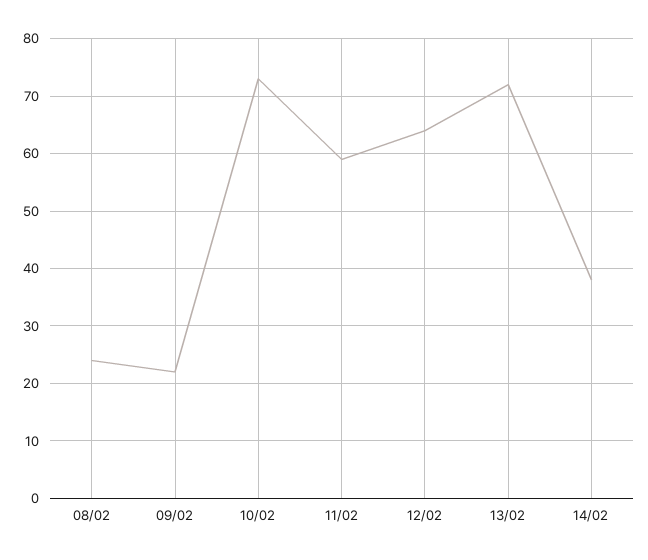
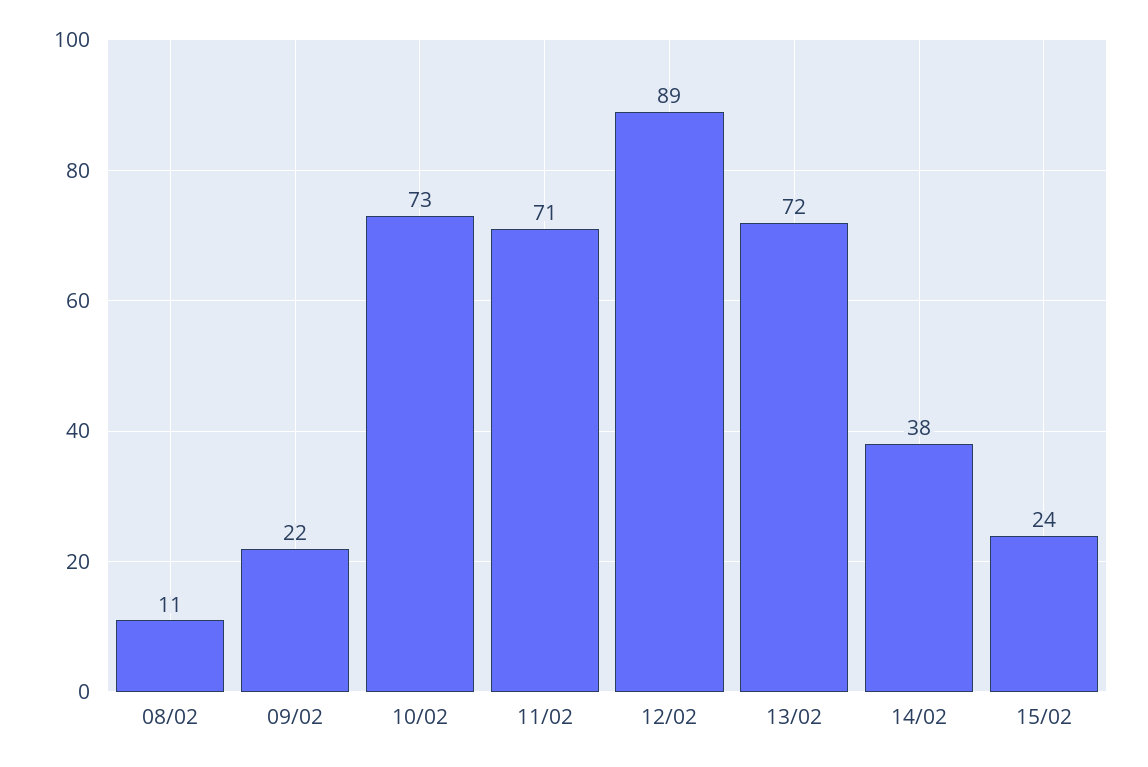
08/02: 25 -> 11
11/02: 60 -> 71
12/02: 65 -> 89
15/02: none -> 24

